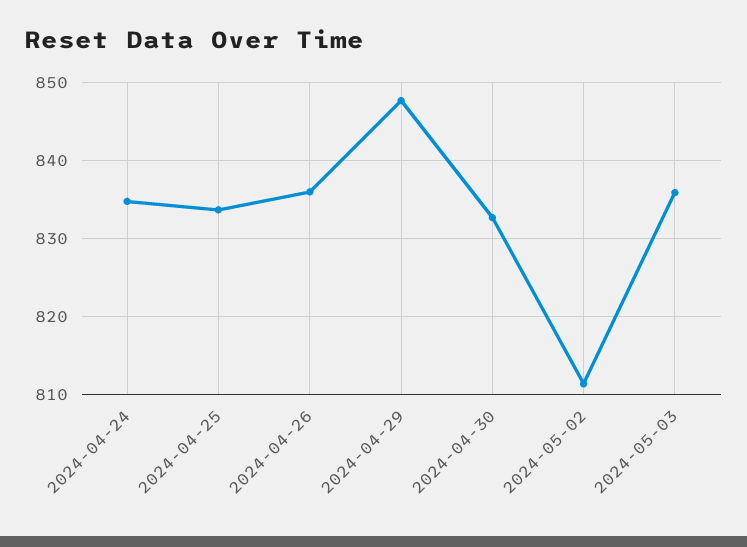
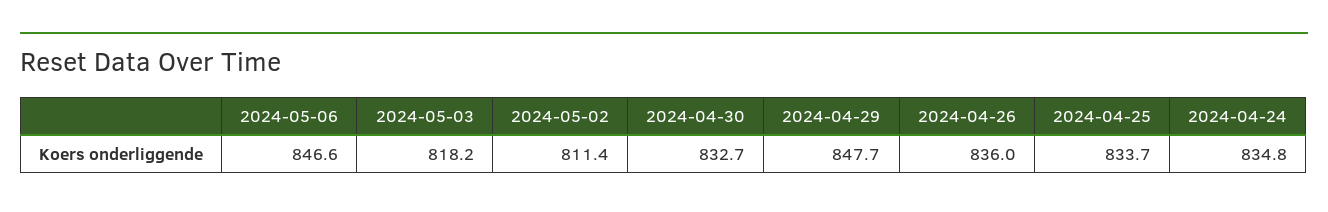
2024-05-03: 836 -> 818.2
2024-05-06: none -> 846.6

